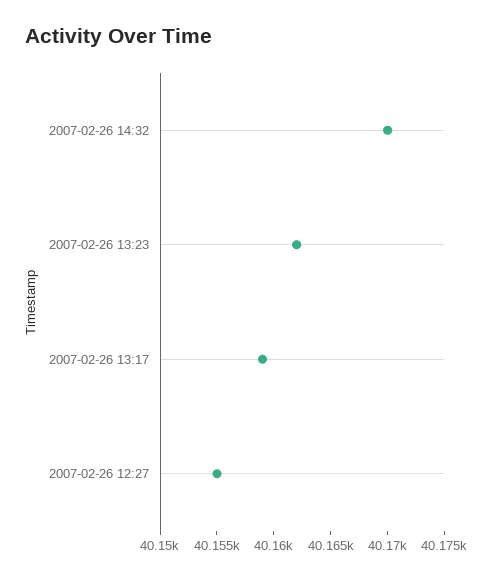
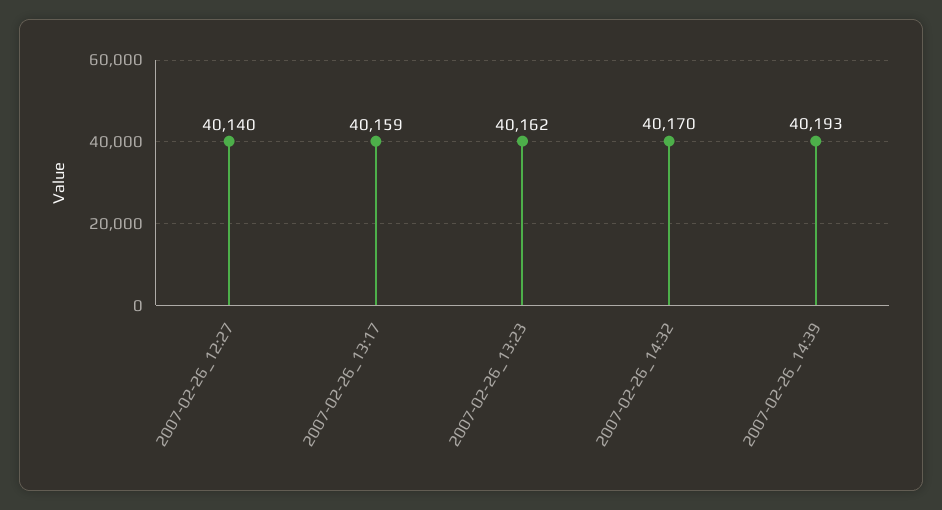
2007-02-26 12:27: 40155 -> 40140
2007-02-26_14:39: none -> 40193

